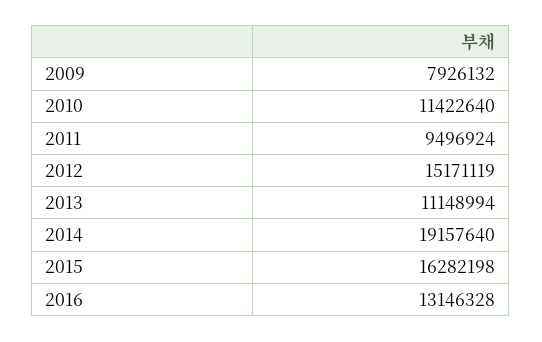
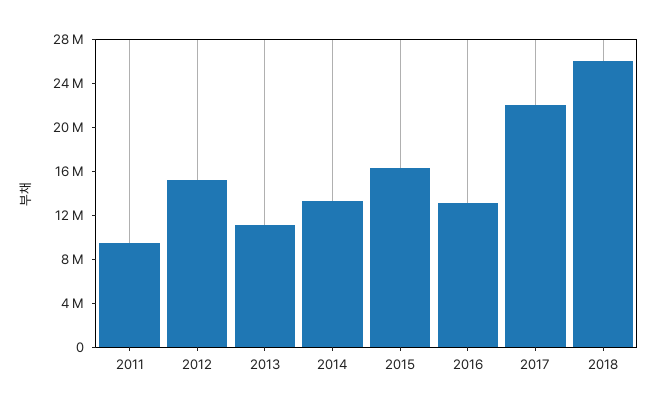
2009: 7926132 -> none
2010: 11422640 -> none
2014: 19157640 -> 13000000
2017: none -> 22000000
2018: none -> 26000000

